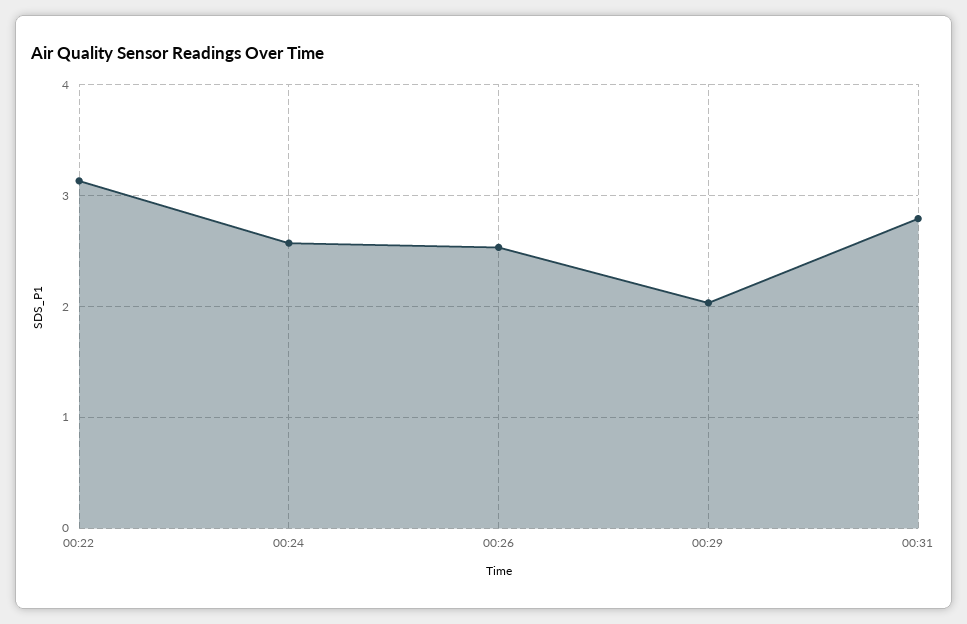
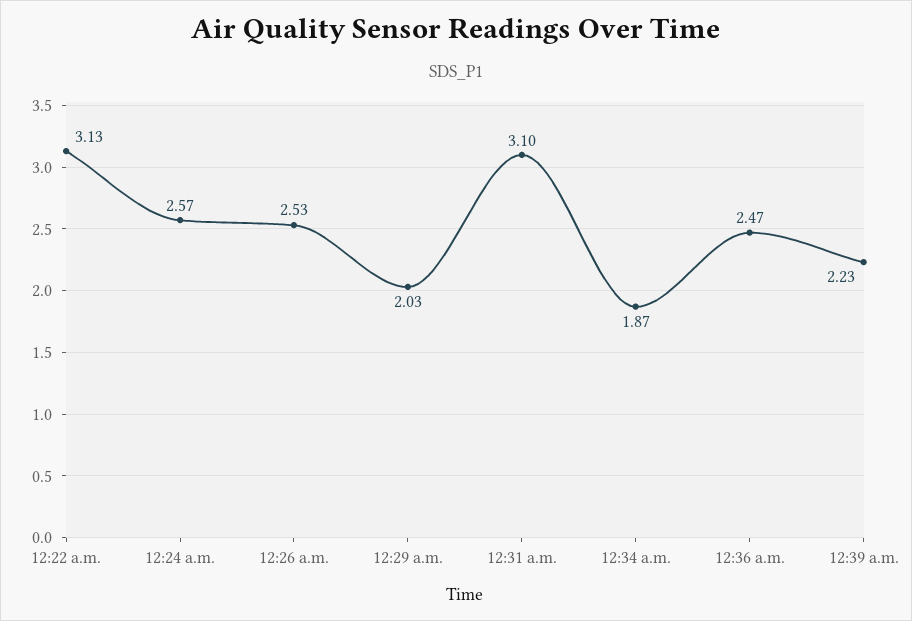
00:31: 2.8 -> 3.1
12:34 a.m.: none -> 1.87
12:36 a.m.: none -> 2.47
12:39 a.m.: none -> 2.23

